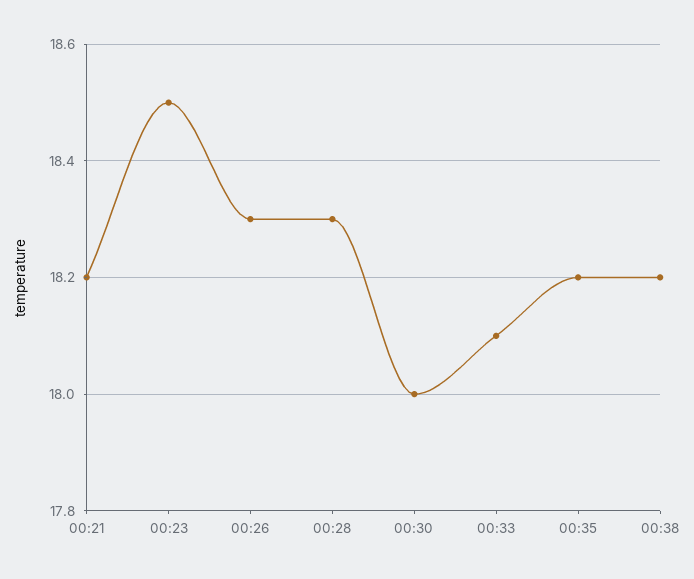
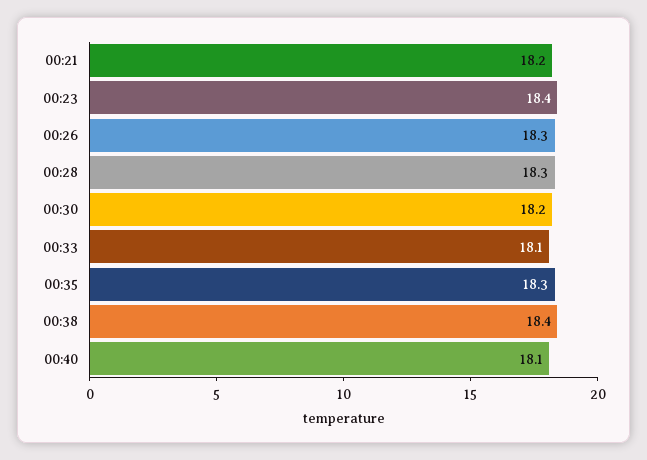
00:23: 18.5 -> 18.4
00:30: 18 -> 18.2
00:35: 18.2 -> 18.3
00:38: 18.2 -> 18.4
00:40: none -> 18.1

